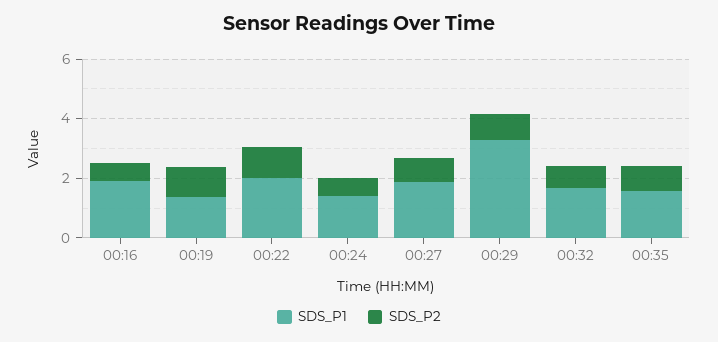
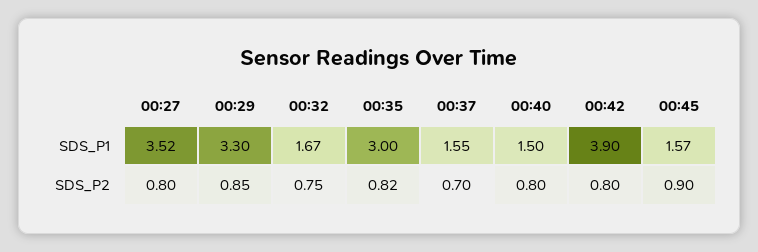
SDS_P1, 00:16: 2 -> none
SDS_P2, 00:16: 0.5 -> none
SDS_P1, 00:19: 1.5 -> none
SDS_P2, 00:19: 1 -> none
SDS_P1, 00:22: 2 -> none
SDS_P2, 00:22: 1 -> none
SDS_P1, 00:24: 1.5 -> none
SDS_P2, 00:24: 0.5 -> none
SDS_P1, 00:27: 2 -> 3.52
SDS_P1, 00:35: 1.5 -> 3
SDS_P1, 00:37: none -> 1.55
SDS_P1, 00:40: none -> 1.5
SDS_P1, 00:42: none -> 3.9
SDS_P1, 00:45: none -> 1.57
SDS_P2, 00:37: none -> 0.7
SDS_P2, 00:40: none -> 0.8
SDS_P2, 00:42: none -> 0.8
SDS_P2, 00:45: none -> 0.9

